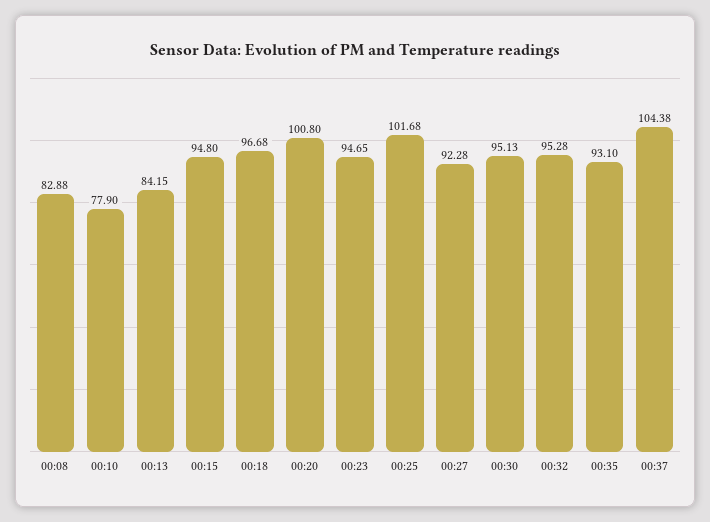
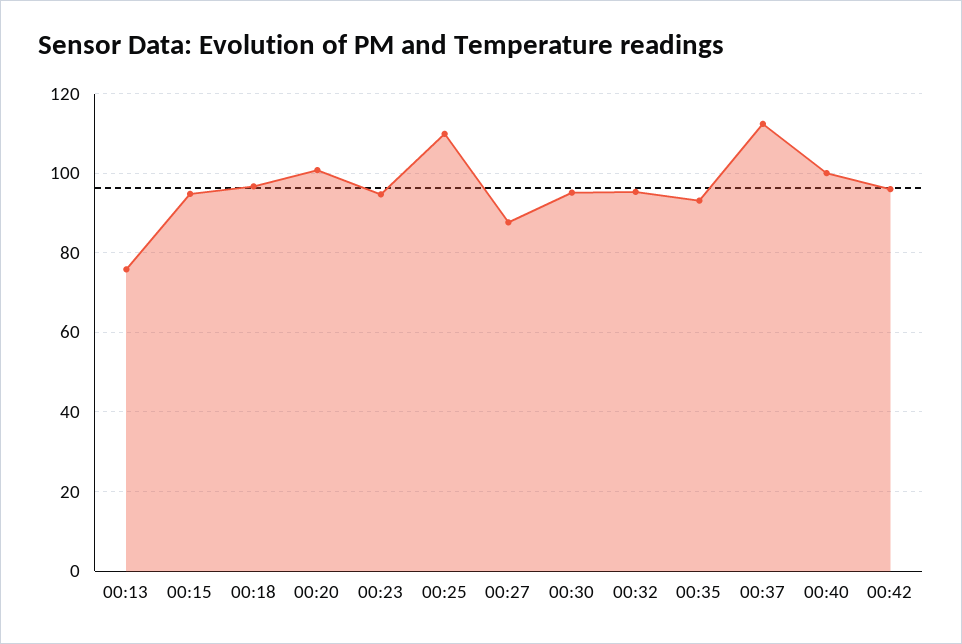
00:08: 82.88 -> none
00:10: 77.9 -> none
00:13: 84.15 -> 76
00:25: 101.68 -> 110
00:27: 92.28 -> 88
00:37: 104.38 -> 112
00:40: none -> 100
00:42: none -> 96

